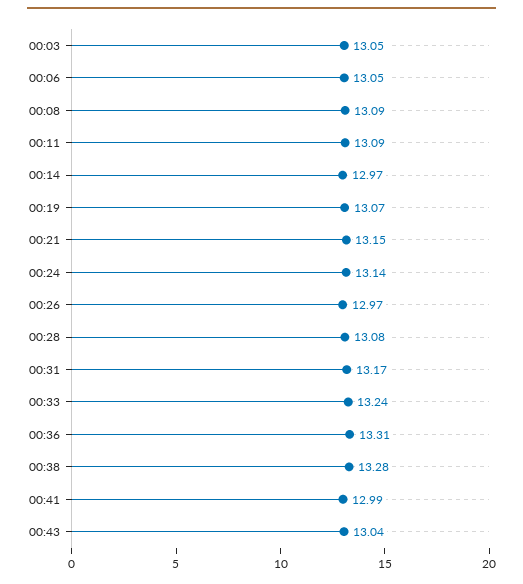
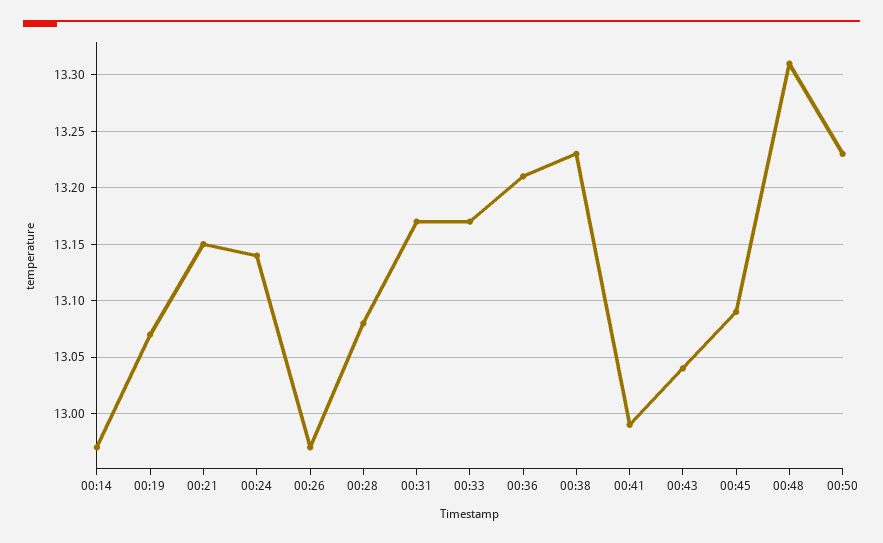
00:03: 13.05 -> none
00:06: 13.05 -> none
00:08: 13.09 -> none
00:11: 13.09 -> none
00:33: 13.24 -> 13.17
00:36: 13.31 -> 13.21
00:38: 13.28 -> 13.23
00:45: none -> 13.09
00:48: none -> 13.31
00:50: none -> 13.23

